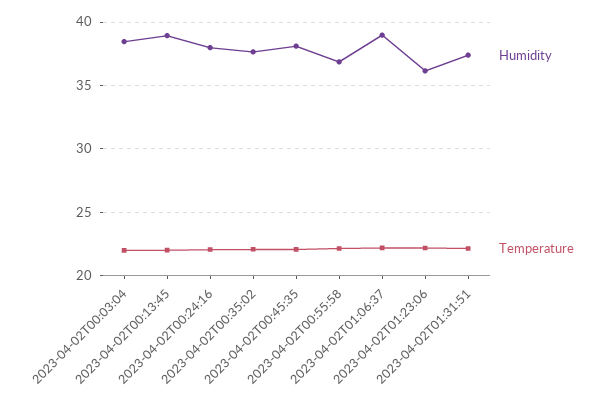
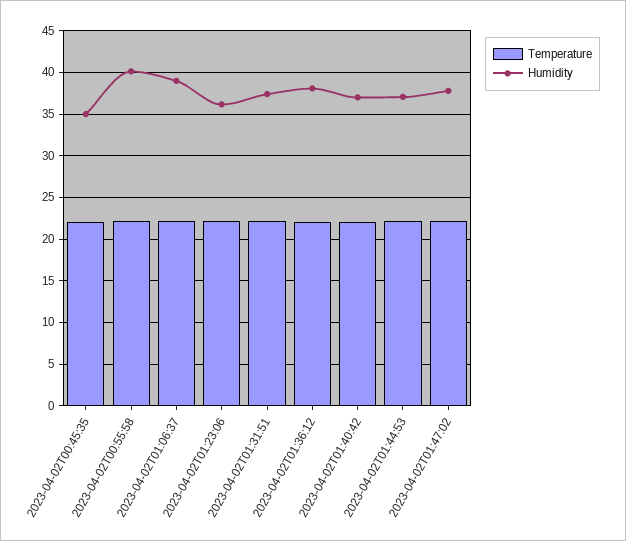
Humidity, 2023-04-02T00:03:04: 38.5 -> none
Temperature, 2023-04-02T00:03:04: 22 -> none
Humidity, 2023-04-02T00:13:45: 39 -> none
Temperature, 2023-04-02T00:13:45: 22 -> none
Humidity, 2023-04-02T00:24:16: 38 -> none
Temperature, 2023-04-02T00:24:16: 22 -> none
Humidity, 2023-04-02T00:35:02: 37.5 -> none
Temperature, 2023-04-02T00:35:02: 22 -> none
Humidity, 2023-04-02T00:45:35: 38 -> 35
Humidity, 2023-04-02T00:55:58: 37 -> 40
Temperature, 2023-04-02T01:36:12: none -> 22
Humidity, 2023-04-02T01:36:12: none -> 38
Temperature, 2023-04-02T01:40:42: none -> 22
Humidity, 2023-04-02T01:40:42: none -> 37
Temperature, 2023-04-02T01:44:53: none -> 22
Humidity, 2023-04-02T01:44:53: none -> 37
Temperature, 2023-04-02T01:47:02: none -> 22
Humidity, 2023-04-02T01:47:02: none -> 38

